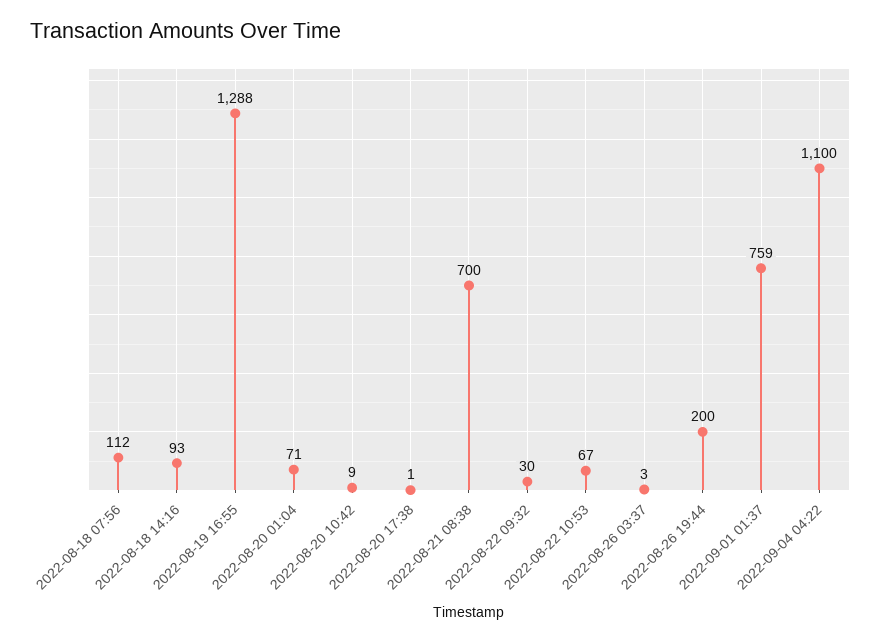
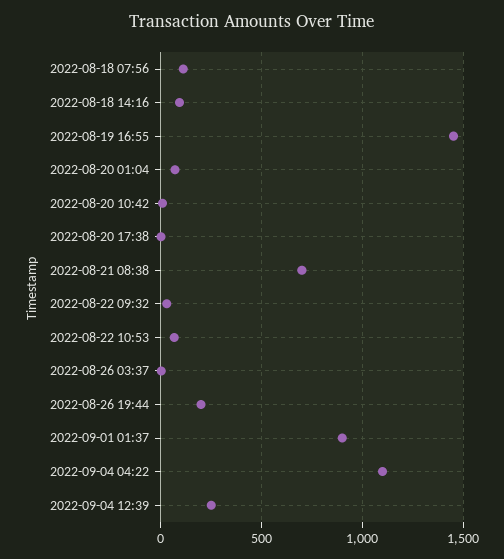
2022-08-19 16:55: 1288 -> 1450
2022-09-01 01:37: 759 -> 900
2022-09-04 12:39: none -> 250

